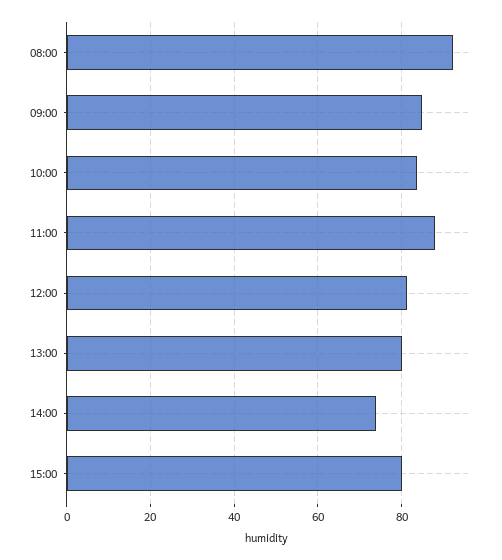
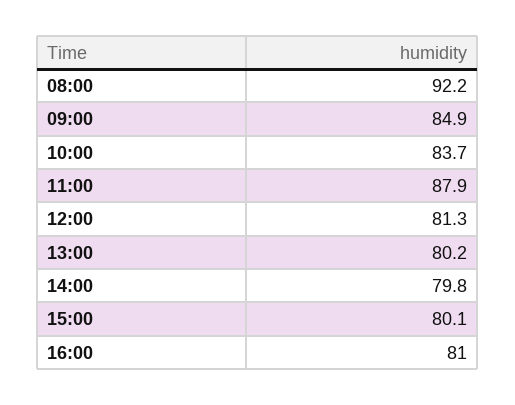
14:00: 74 -> 79.8
16:00: none -> 81

